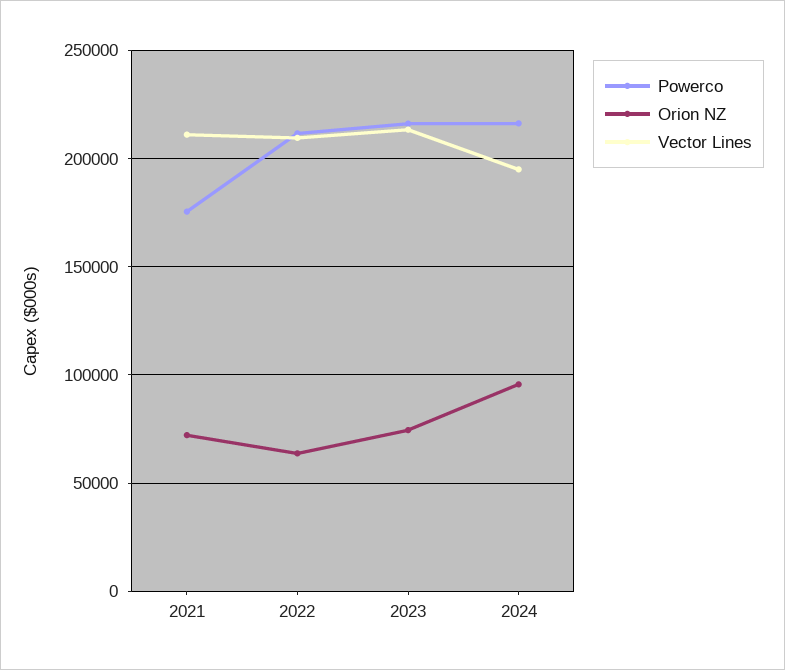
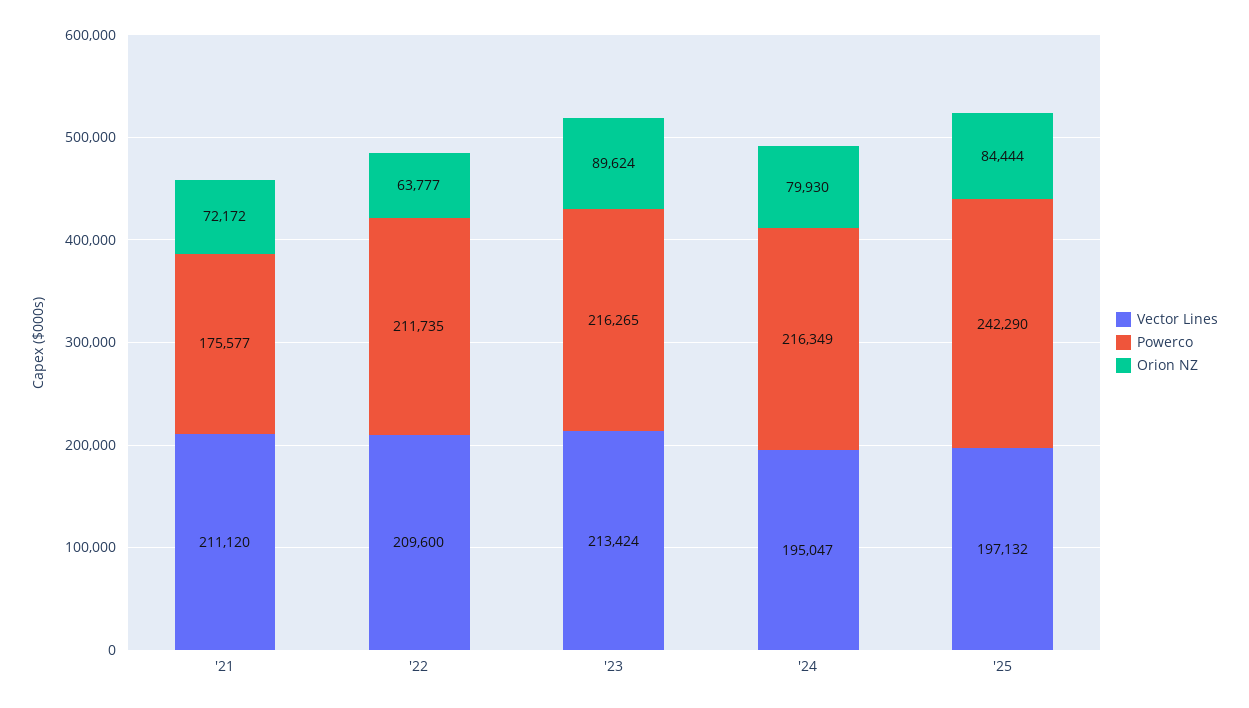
Orion NZ, 2023: 75000 -> 89624
Orion NZ, 2024: 95000 -> 79930
Vector Lines, '25: none -> 197132
Powerco, '25: none -> 242290
Orion NZ, '25: none -> 84444

